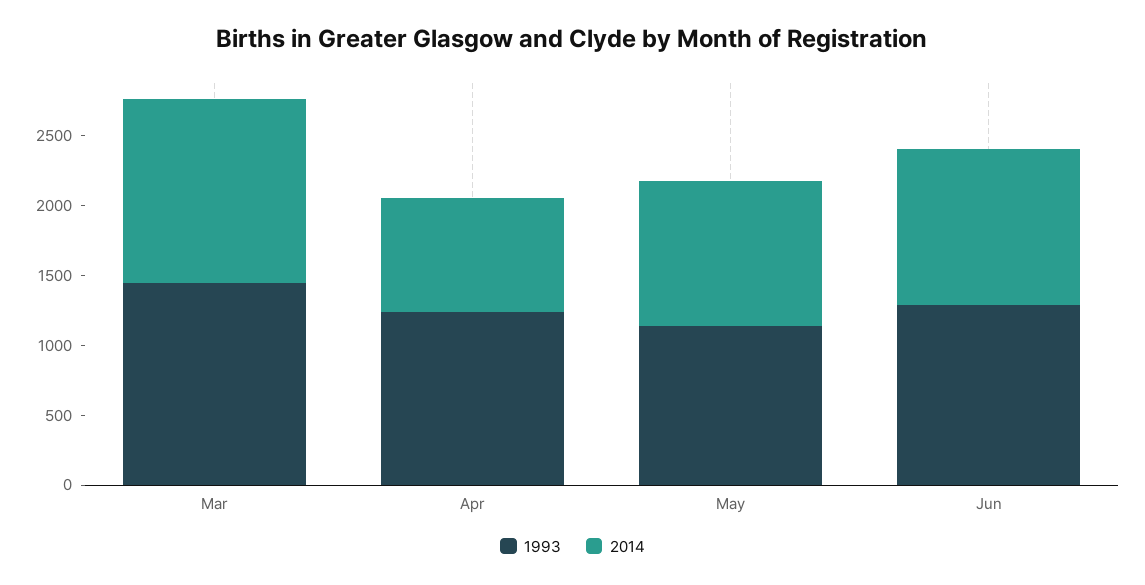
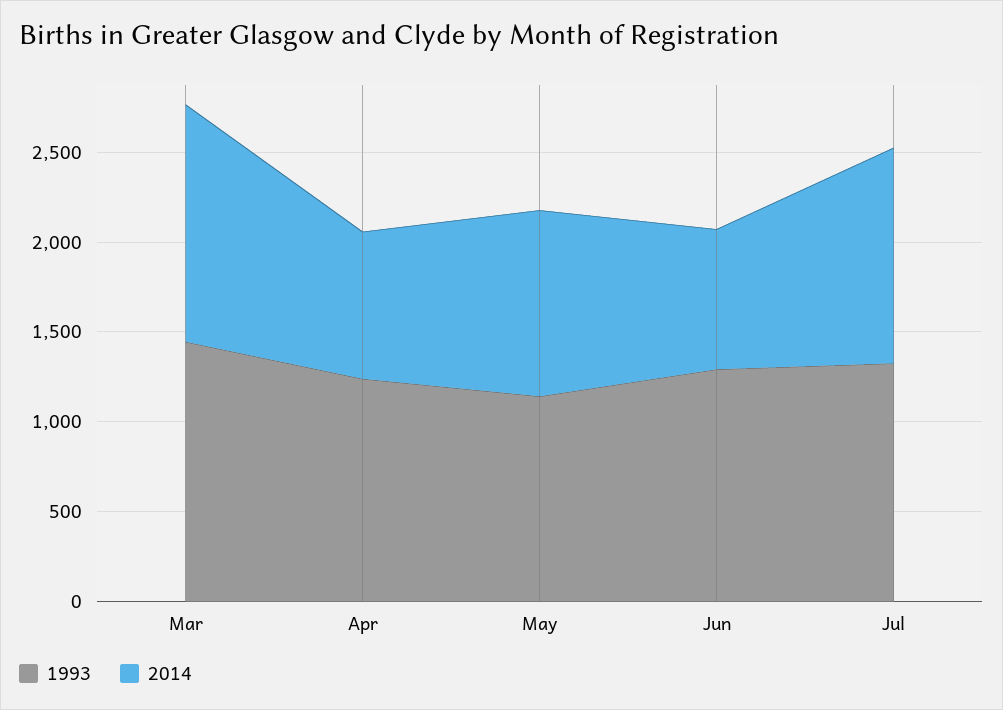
2014, Jun: 1100 -> 800
1993, Jul: none -> 1300
2014, Jul: none -> 1200

